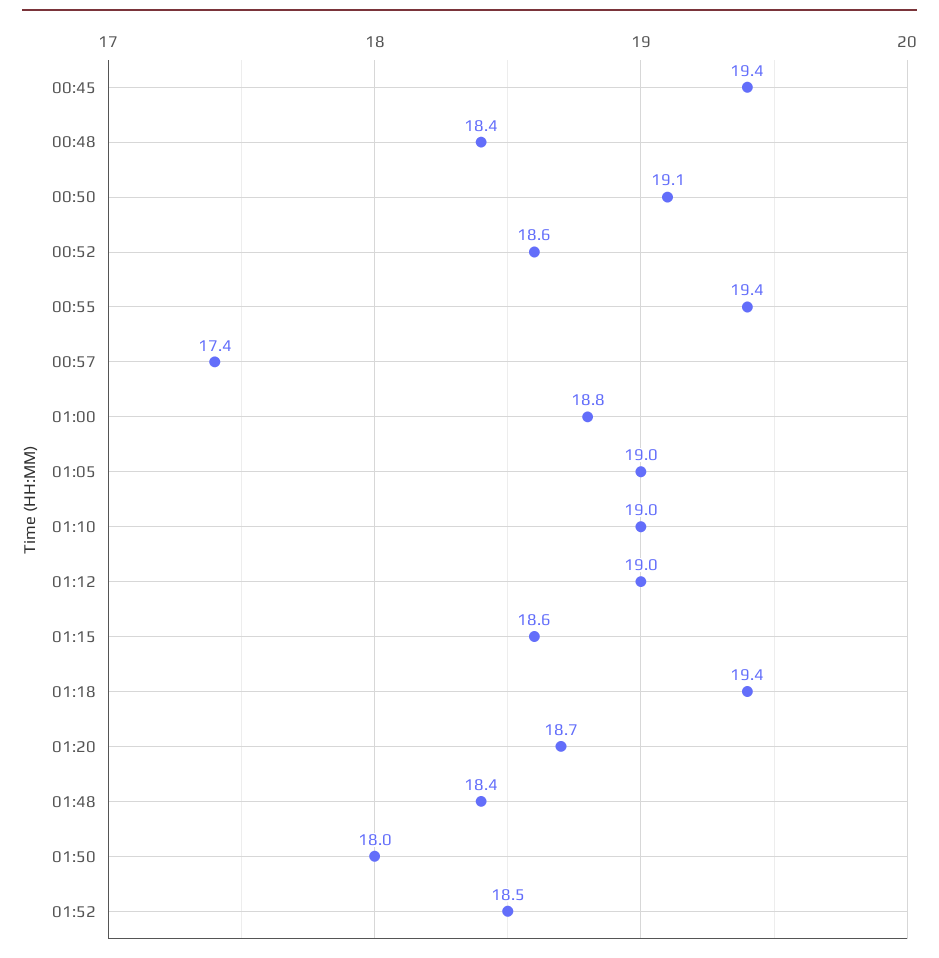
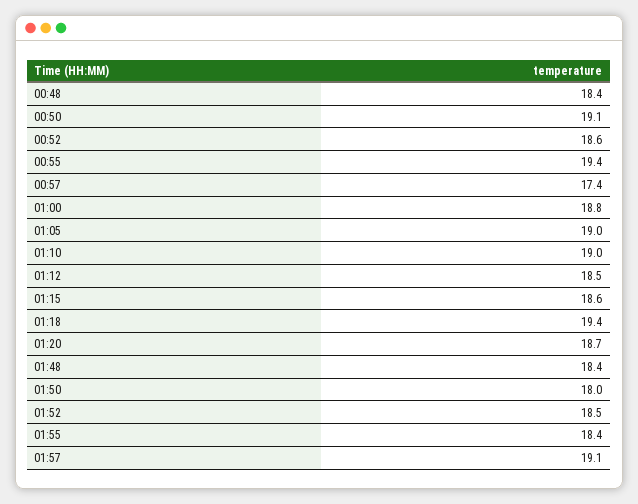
00:45: 19.4 -> none
01:12: 19 -> 18.5
01:55: none -> 18.4
01:57: none -> 19.1

